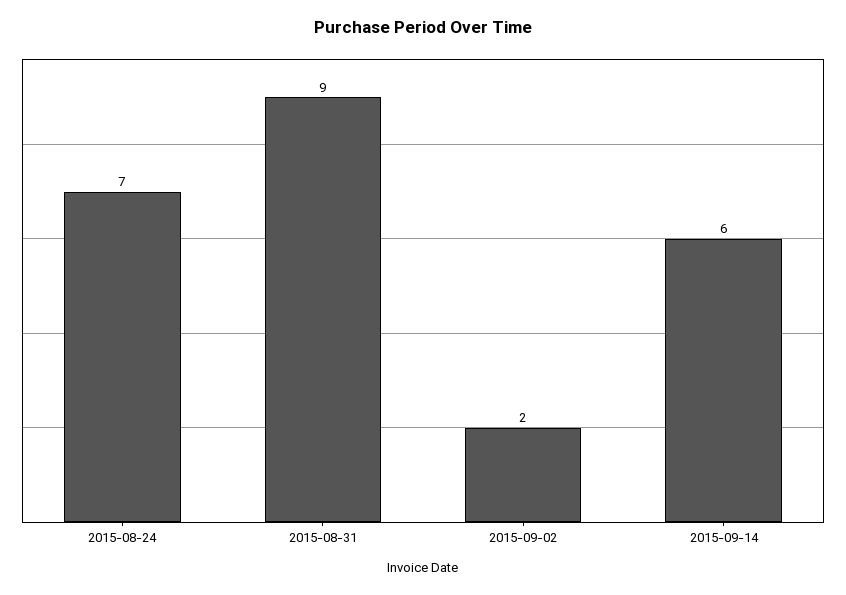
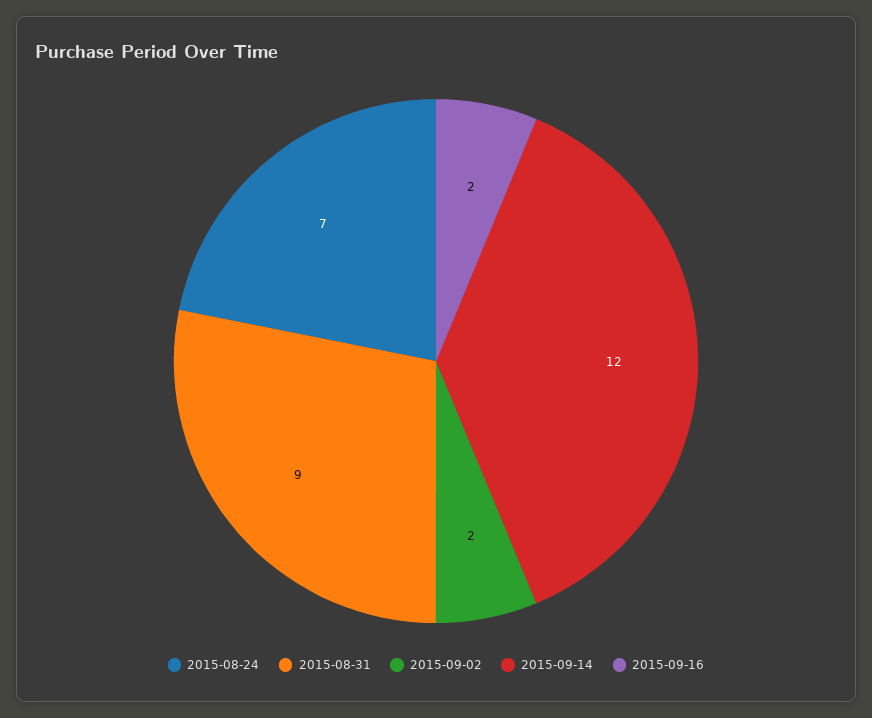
2015-09-14: 6 -> 12
2015-09-16: none -> 2

